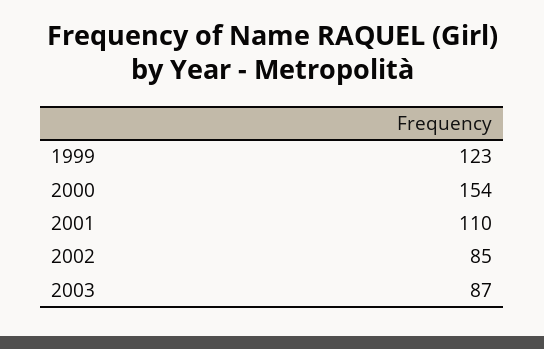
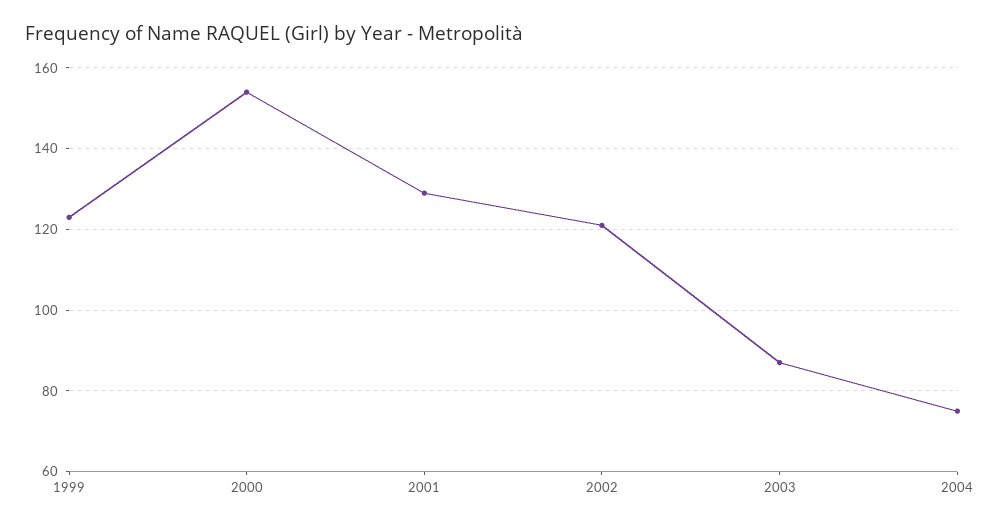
2001: 110 -> 130
2002: 85 -> 120
2004: none -> 75

